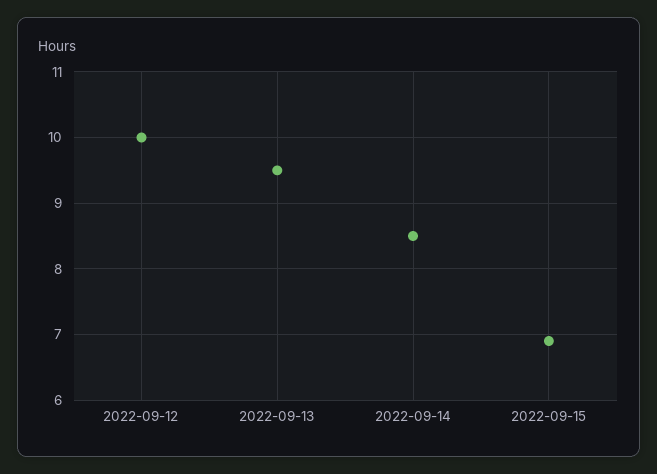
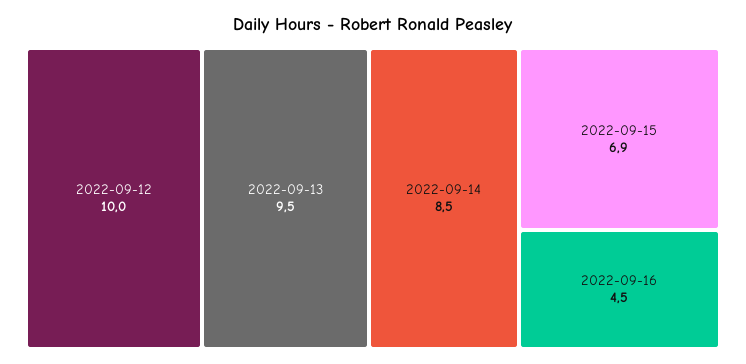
2022-09-16: none -> 4.5

